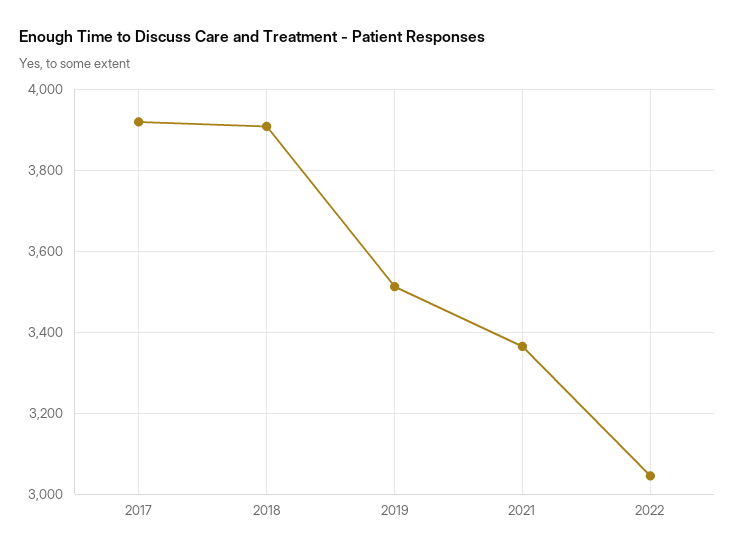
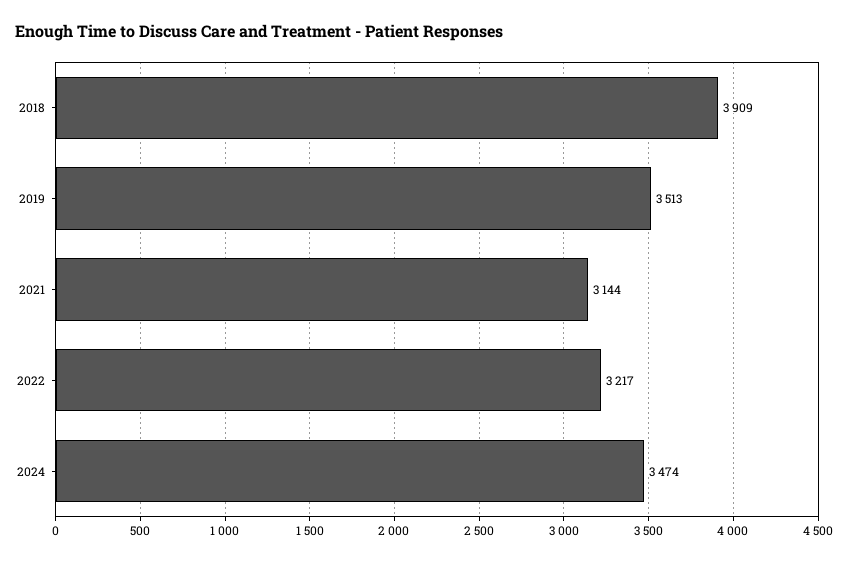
2017: 3920 -> none
2021: 3360 -> 3144
2022: 3040 -> 3217
2024: none -> 3474

